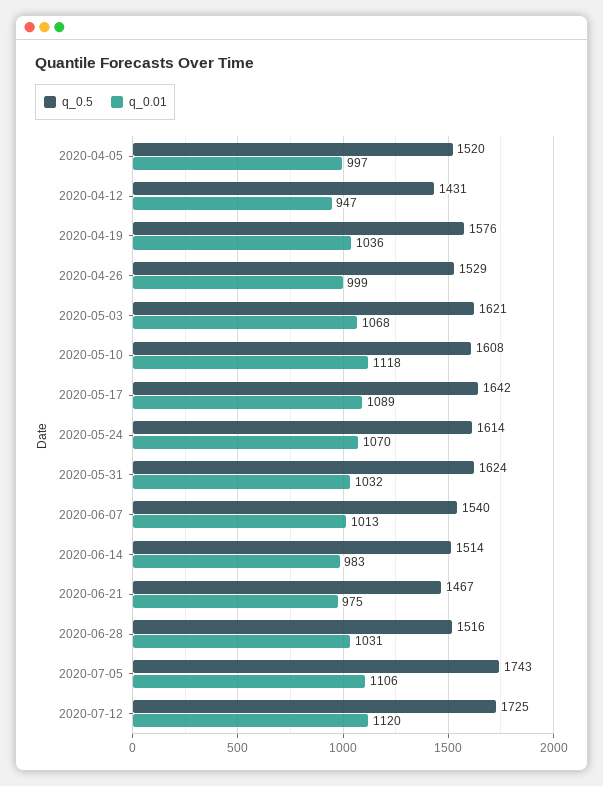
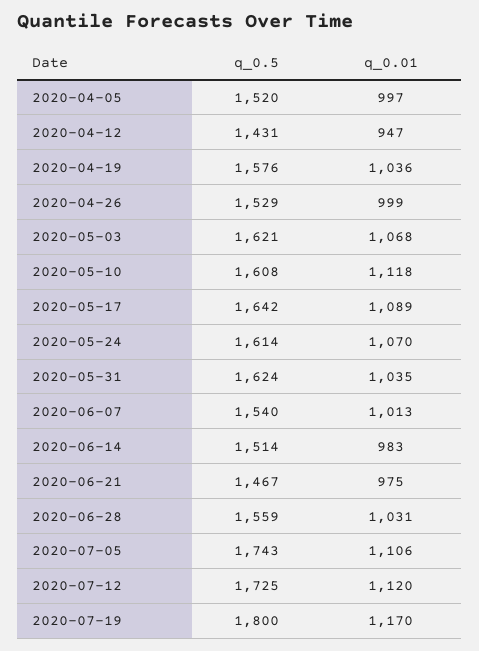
q_0.01, 2020-05-31: 1032 -> 1035
q_0.5, 2020-06-28: 1516 -> 1559
q_0.5, 2020-07-19: none -> 1800
q_0.01, 2020-07-19: none -> 1170

